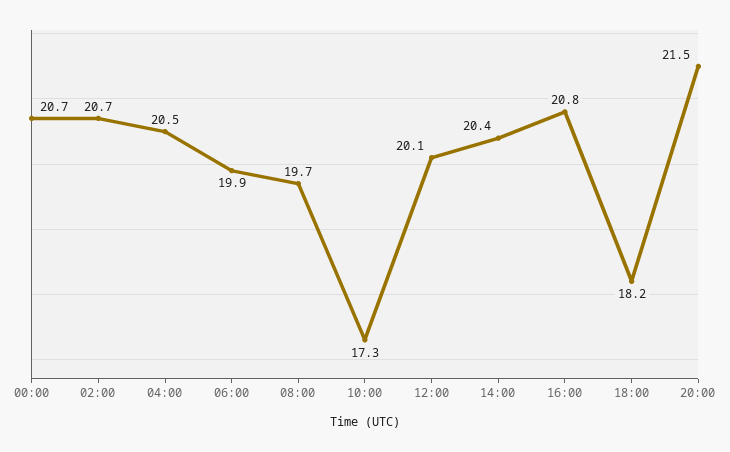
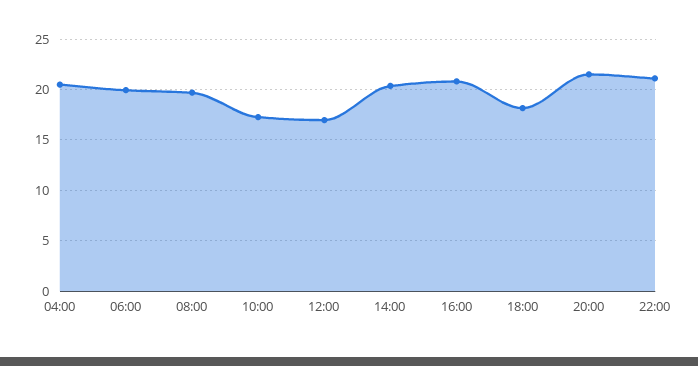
00:00: 20.7 -> none
02:00: 20.7 -> none
12:00: 20.1 -> 17
22:00: none -> 21

